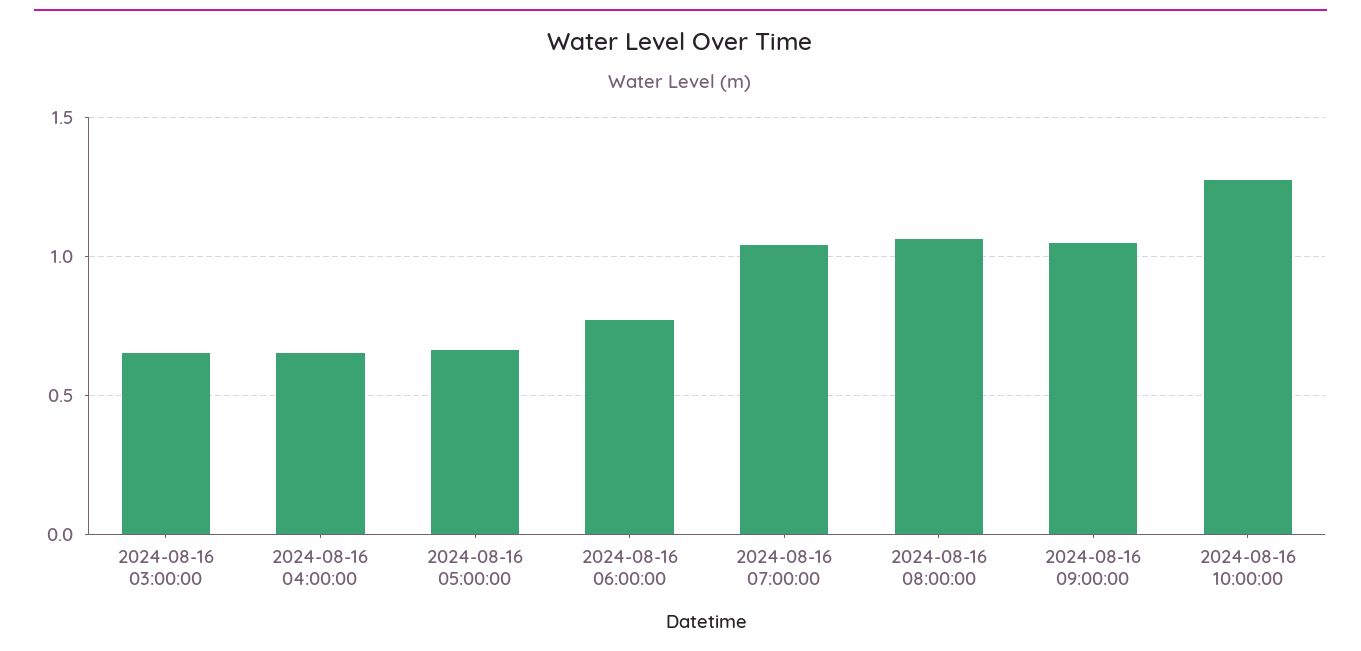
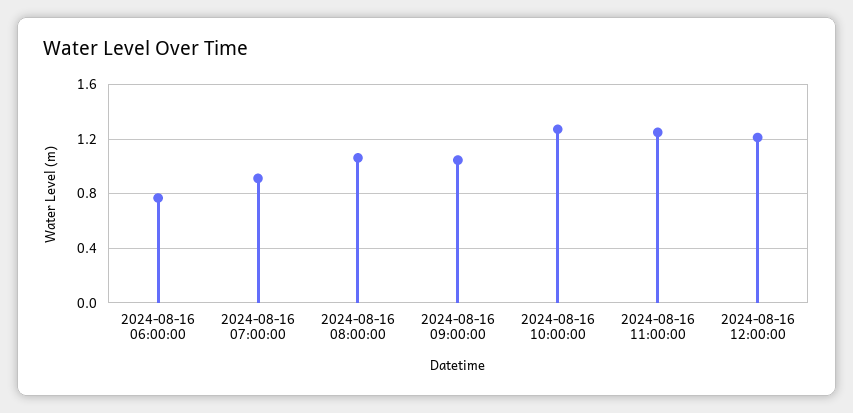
2024-08-16 03:00:00: 0.65 -> none
2024-08-16 04:00:00: 0.65 -> none
2024-08-16 05:00:00: 0.65 -> none
2024-08-16 07:00:00: 1.05 -> 0.9
2024-08-16 11:00:00: none -> 1.25
2024-08-16 12:00:00: none -> 1.2

